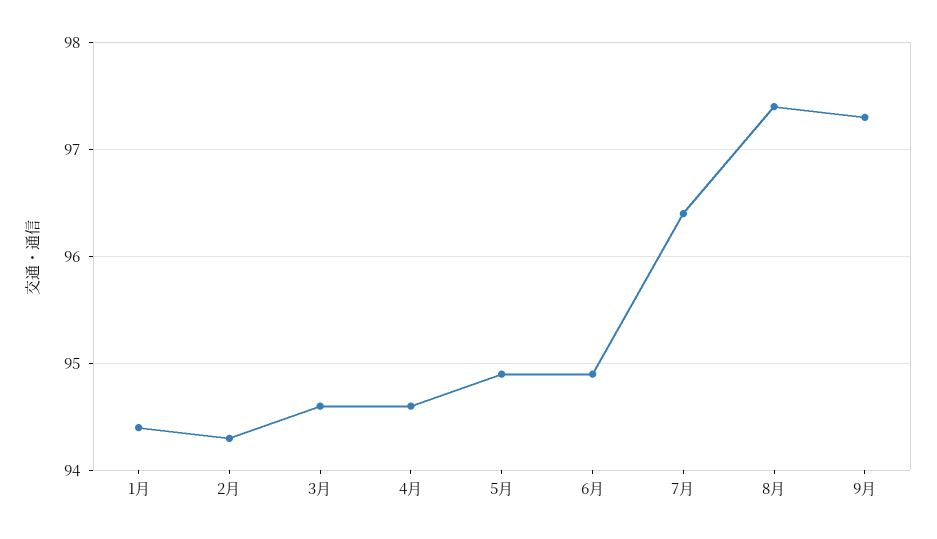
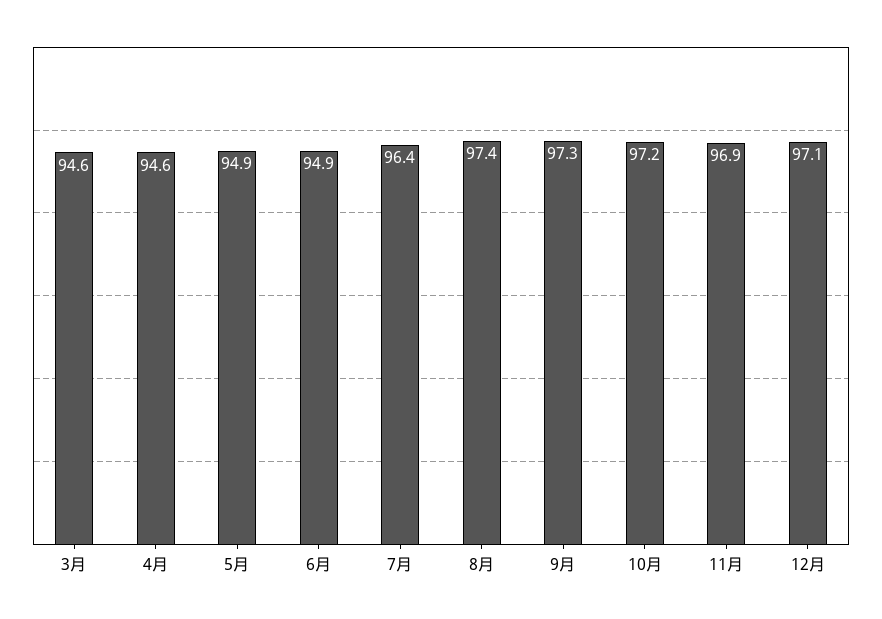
1月: 94.4 -> none
2月: 94.3 -> none
10月: none -> 97.2
11月: none -> 96.9
12月: none -> 97.1

